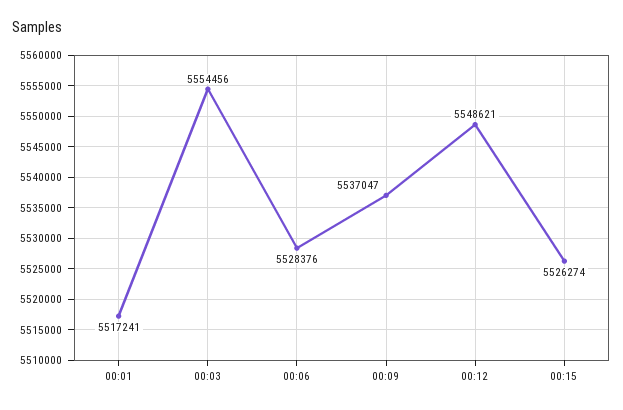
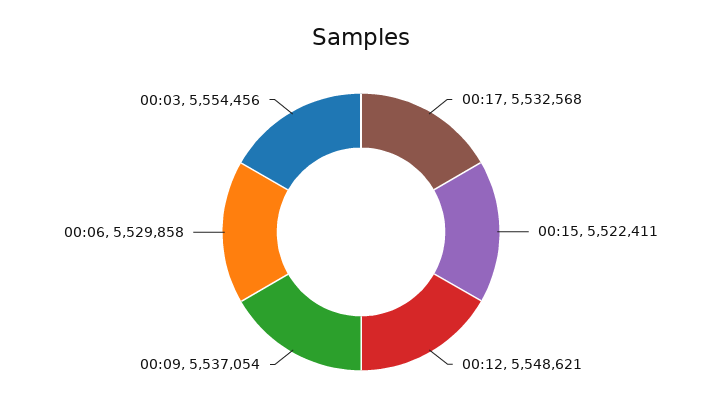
00:01: 5517241 -> none
00:06: 5528376 -> 5529858
00:09: 5537047 -> 5537054
00:15: 5526274 -> 5522411
00:17: none -> 5532568

